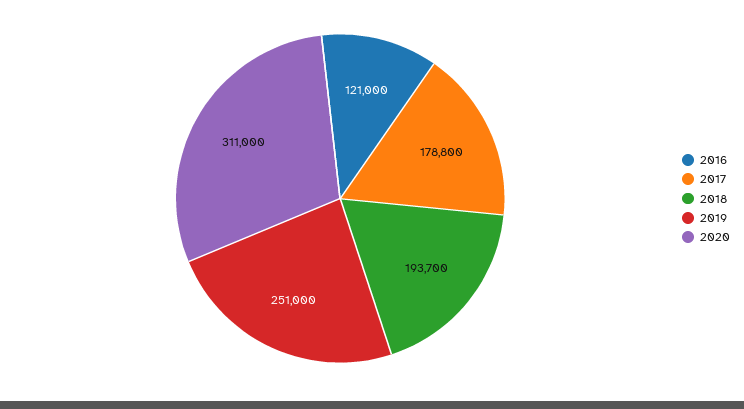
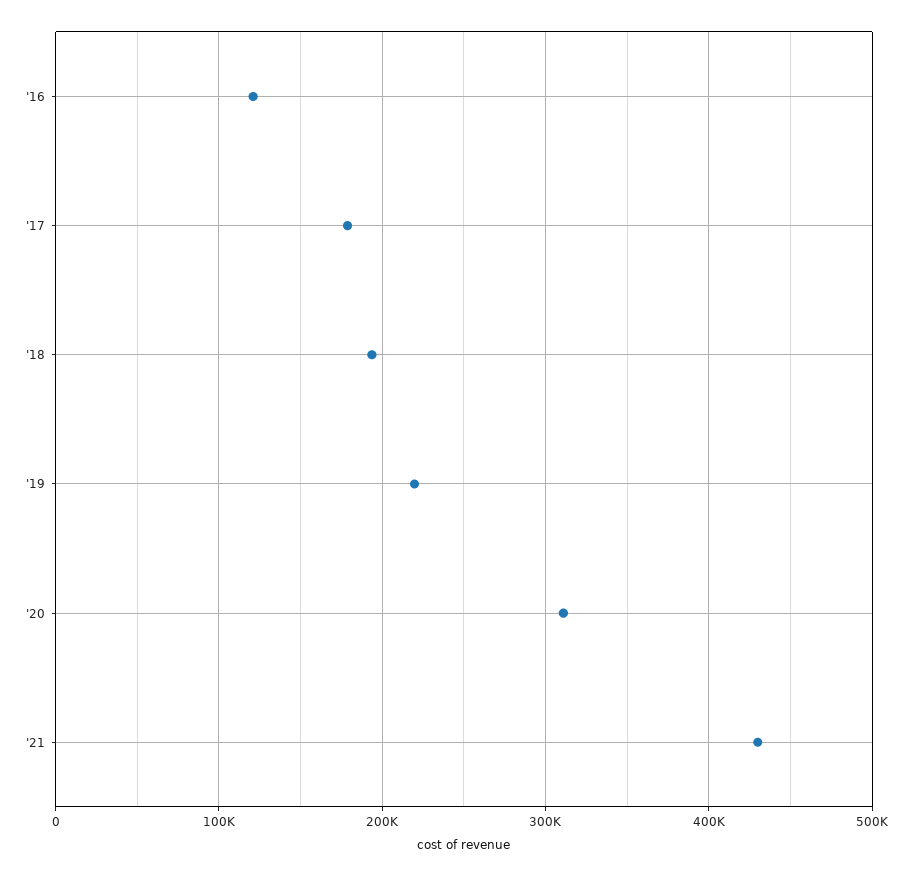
2019: 251000 -> 220000
'21: none -> 430000

